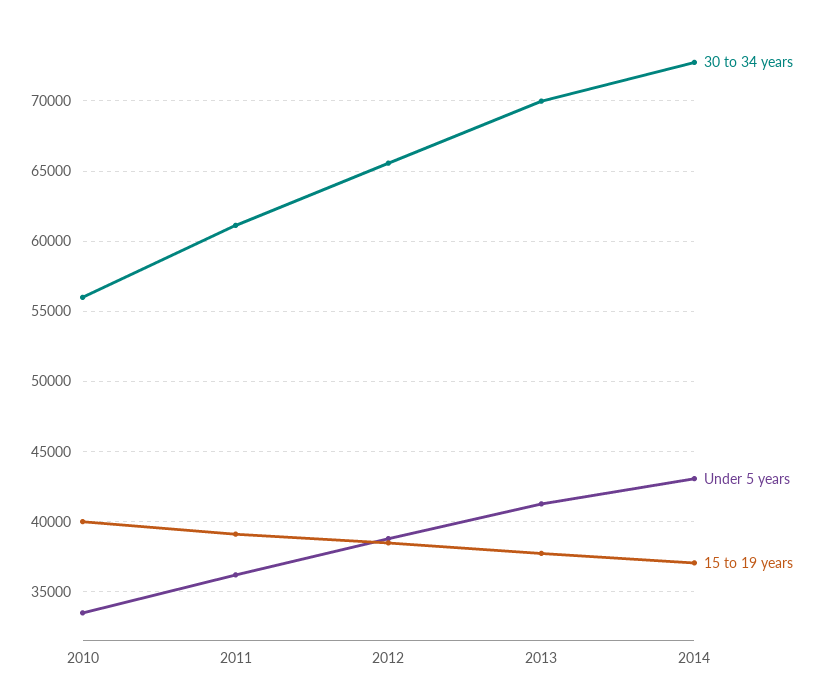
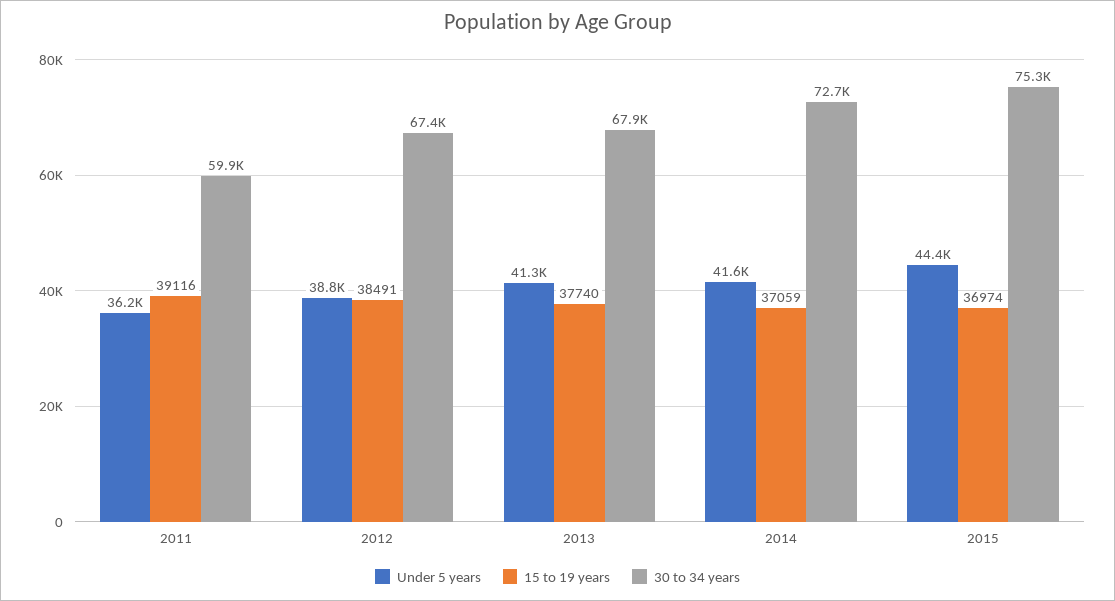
30 to 34 years, 2010: 56000 -> none
Under 5 years, 2010: 33500 -> none
15 to 19 years, 2010: 40000 -> none
30 to 34 years, 2011: 61000 -> 59900
30 to 34 years, 2012: 65500 -> 67400
30 to 34 years, 2013: 70000 -> 67900
Under 5 years, 2014: 43000 -> 41600
Under 5 years, 2015: none -> 44400
15 to 19 years, 2015: none -> 36974
30 to 34 years, 2015: none -> 75300

